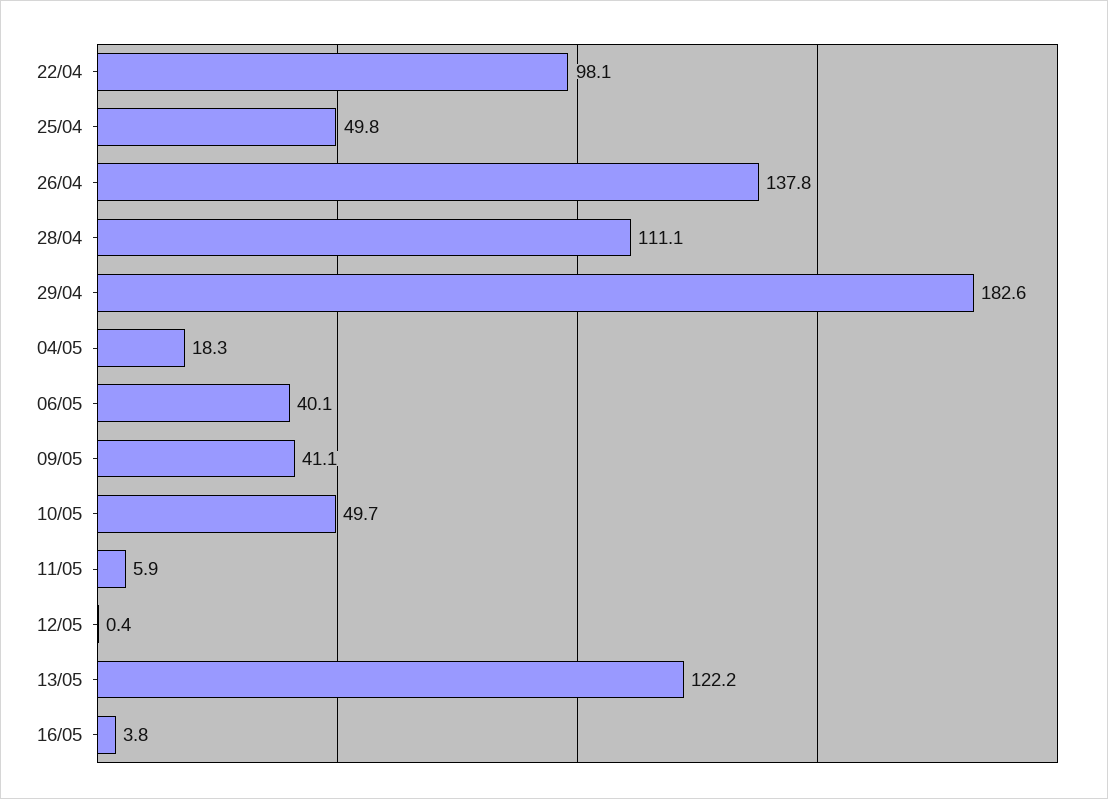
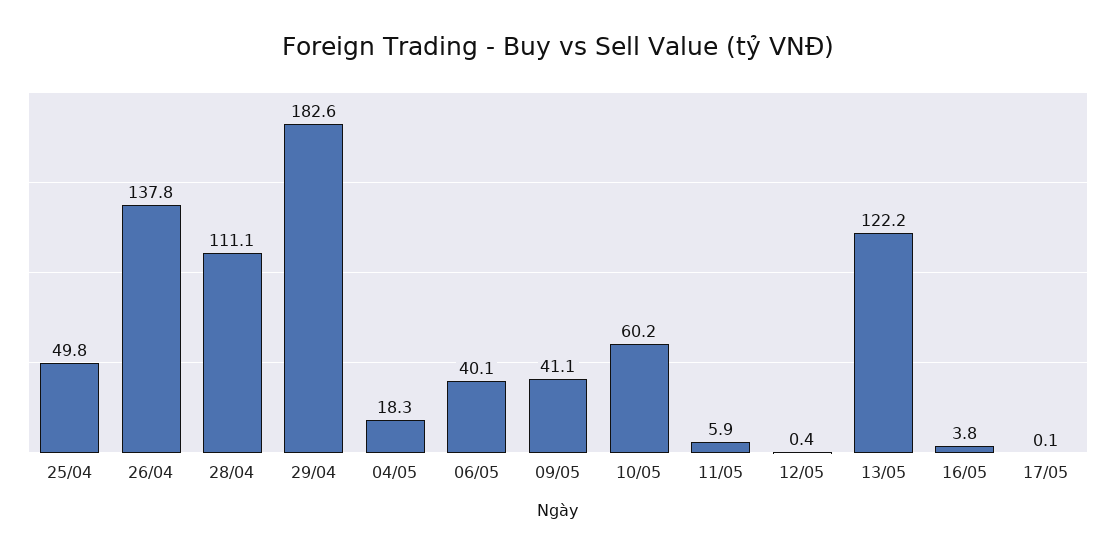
22/04: 98.1 -> none
10/05: 49.7 -> 60.2
17/05: none -> 0.1

